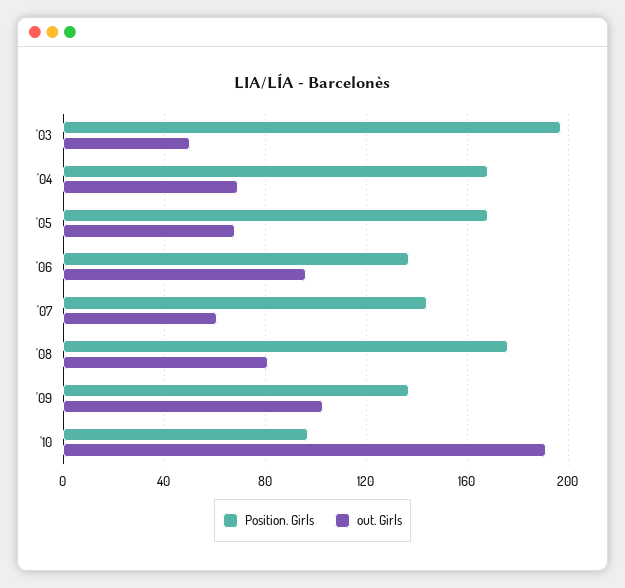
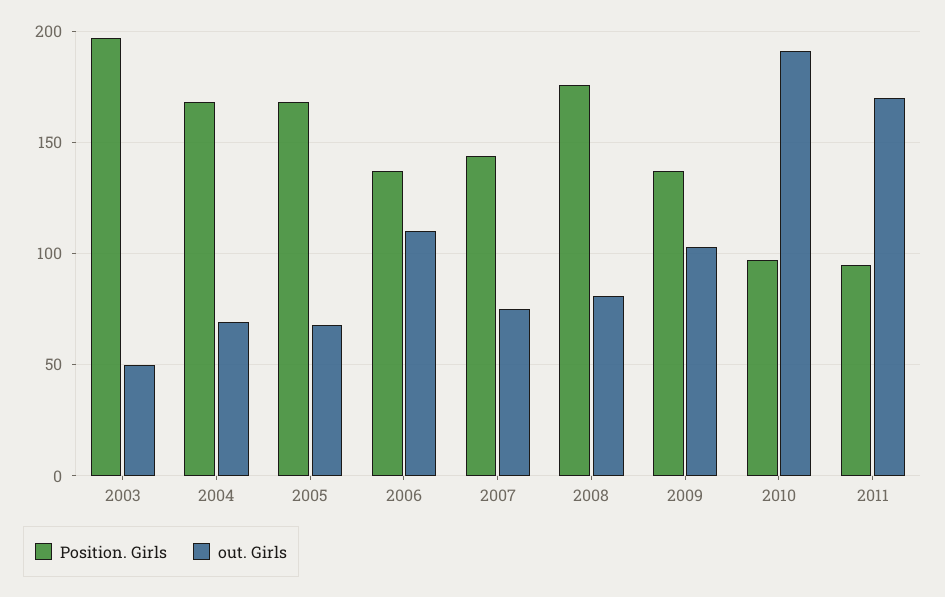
out. Girls, '06: 95 -> 110
out. Girls, '07: 60 -> 75
Position. Girls, 2011: none -> 95
out. Girls, 2011: none -> 170

